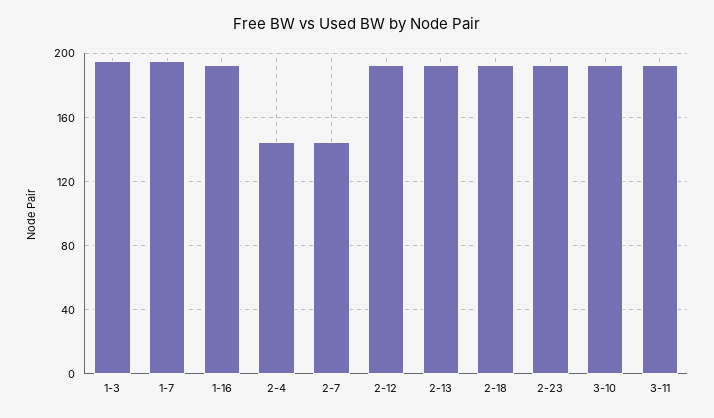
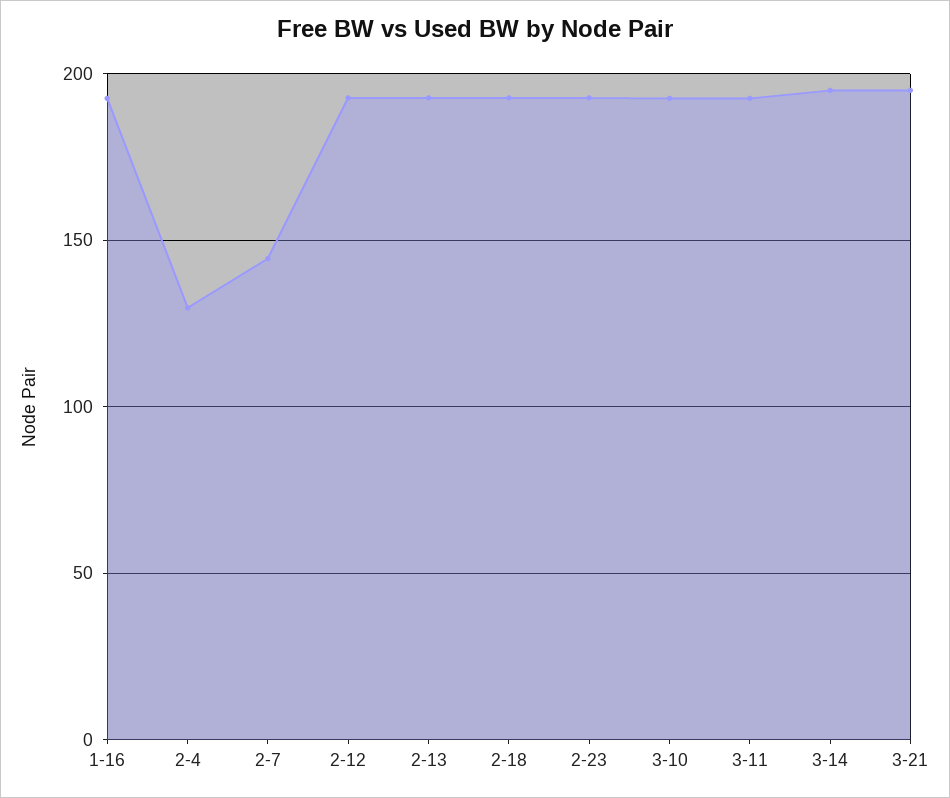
1-3: 195 -> none
1-7: 195 -> none
2-4: 145 -> 130
3-14: none -> 195
3-21: none -> 195

